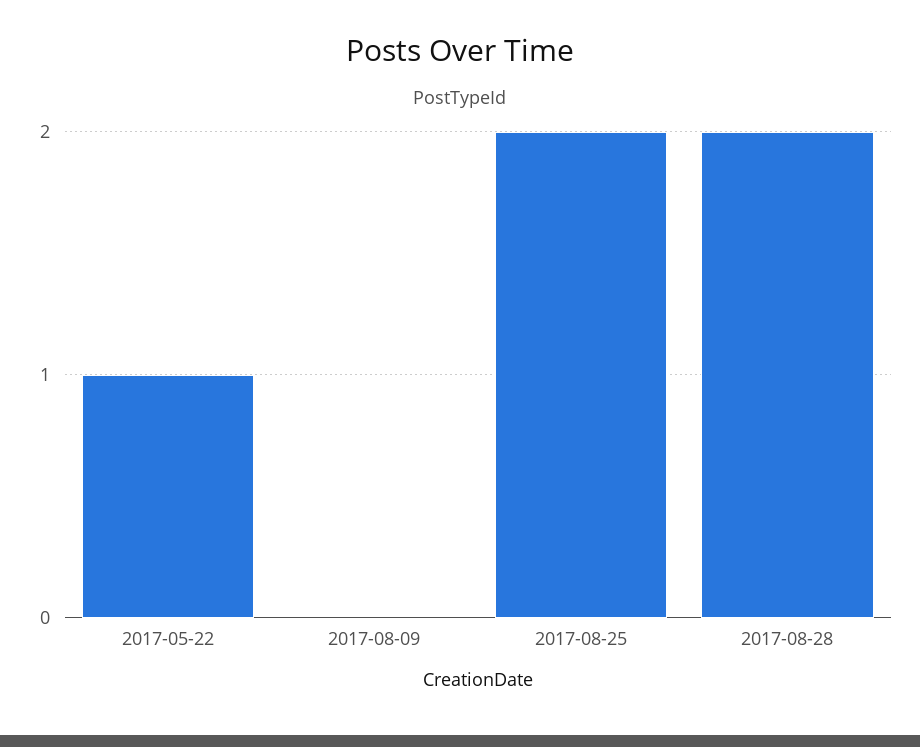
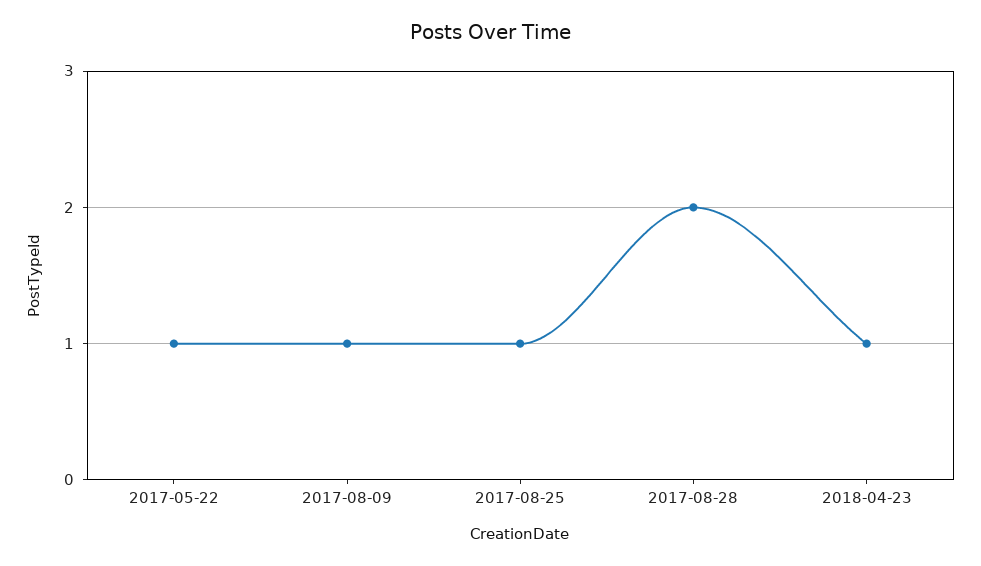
2017-08-09: 0 -> 1
2017-08-25: 2 -> 1
2018-04-23: none -> 1

